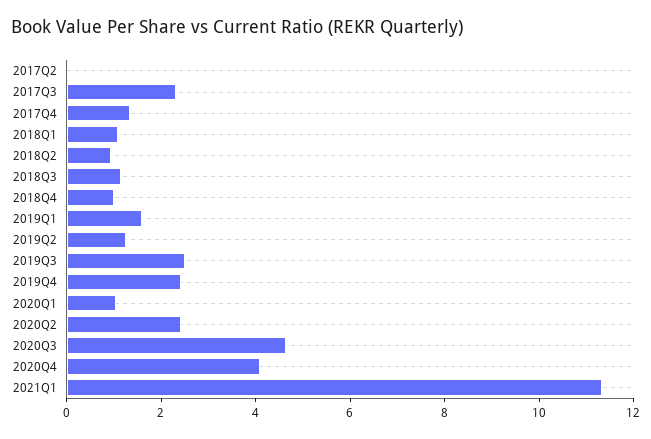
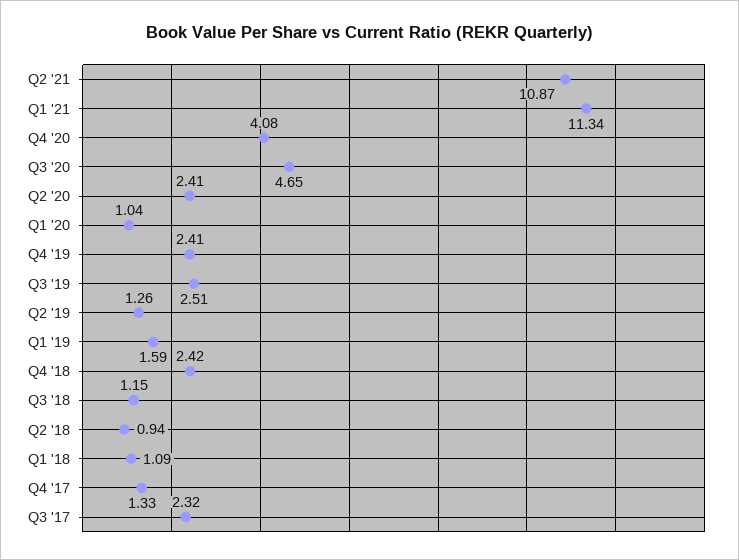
2017Q2: 0 -> none
2018Q4: 1 -> 2.42
Q2 '21: none -> 10.87

